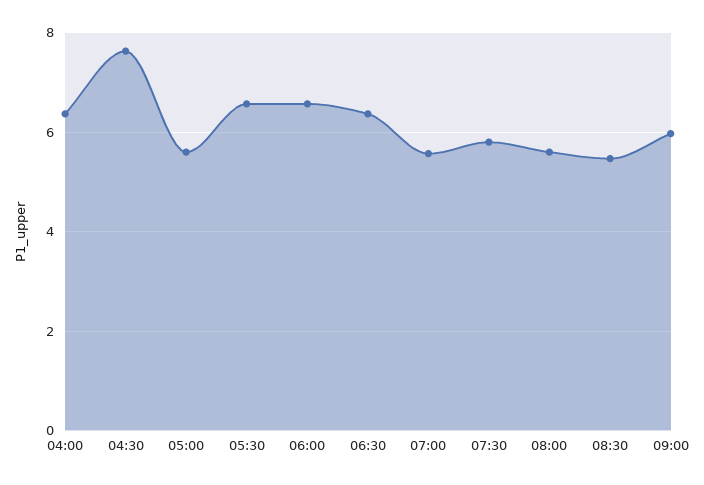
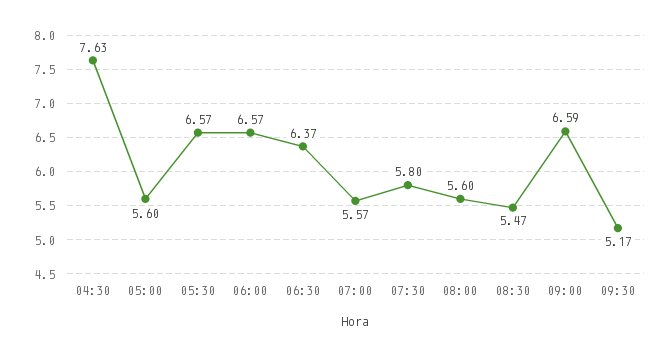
04:00: 6.4 -> none
09:00: 6 -> 6.59
09:30: none -> 5.17

